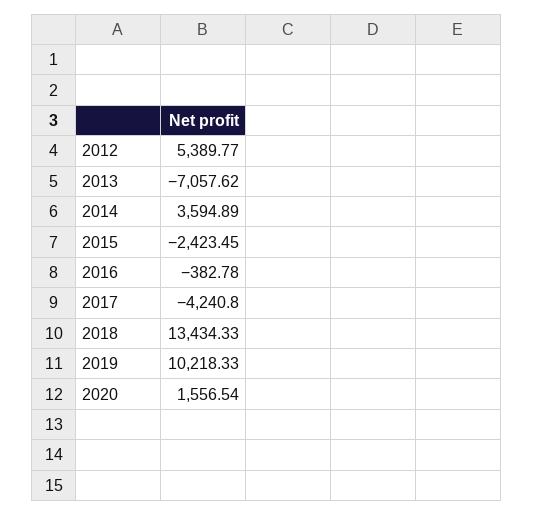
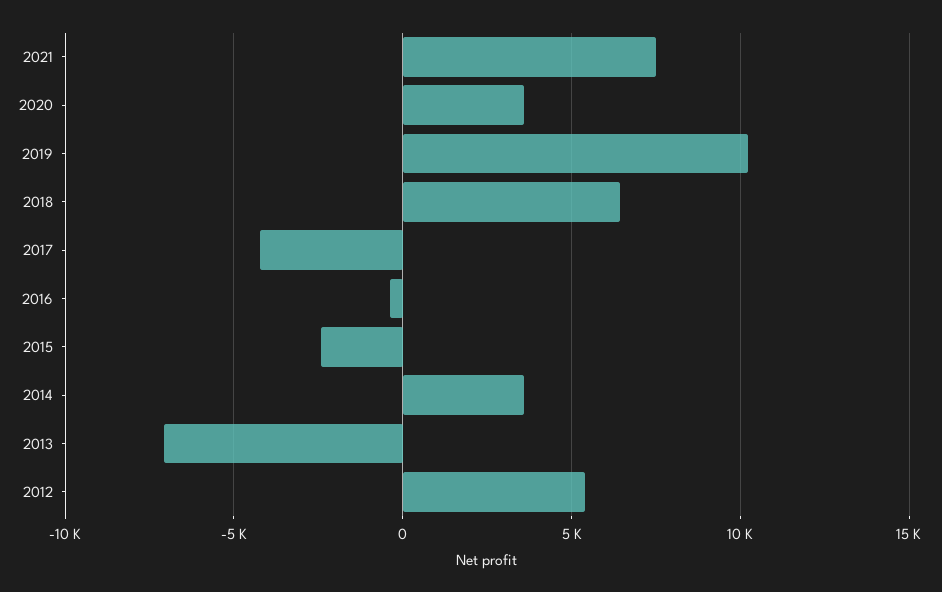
2018: 13434.33 -> 6500
2020: 1556.54 -> 3500
2021: none -> 7500

